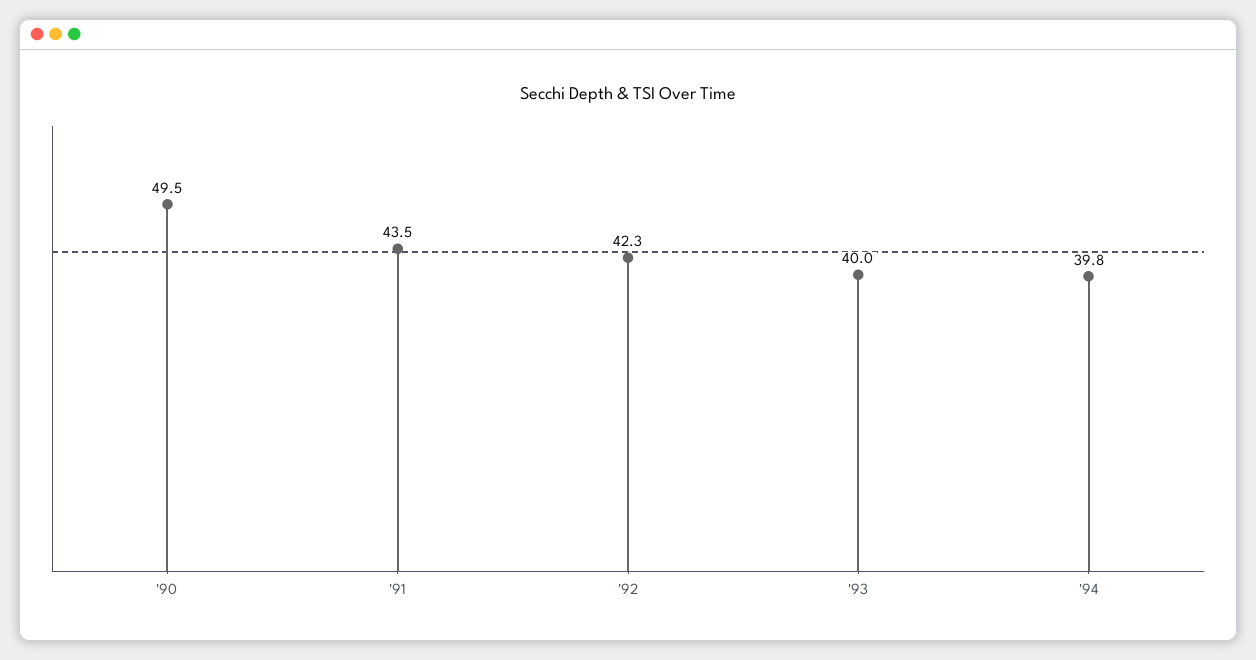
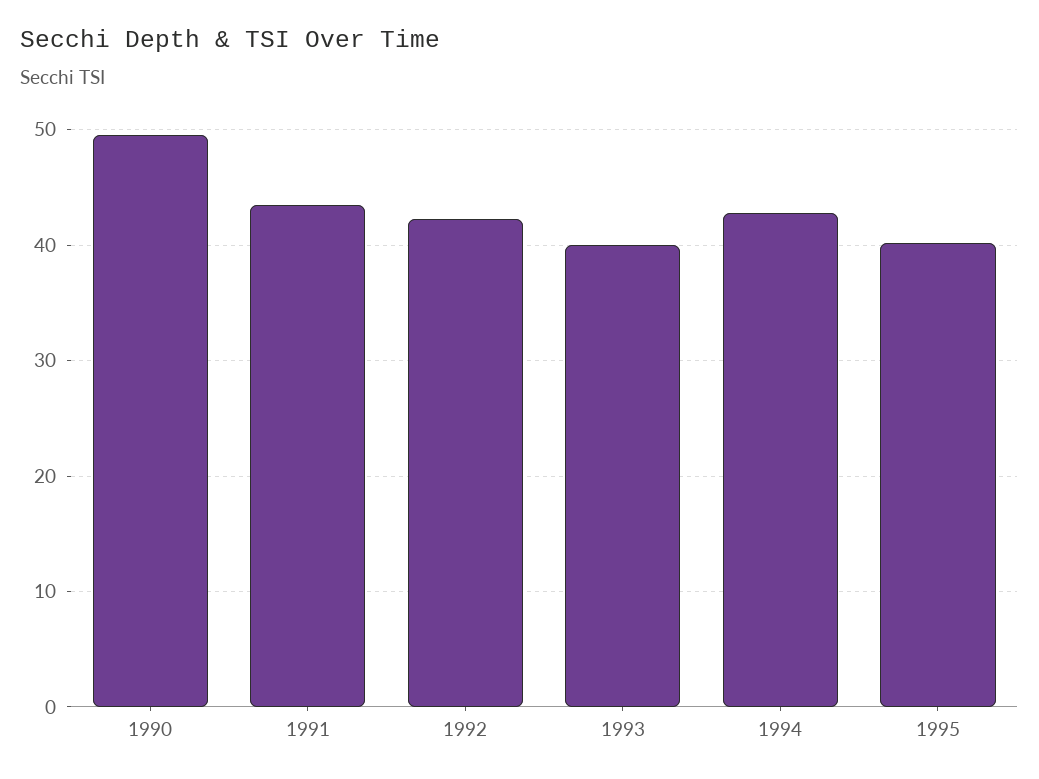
'94: 39.8 -> 43
1995: none -> 40

